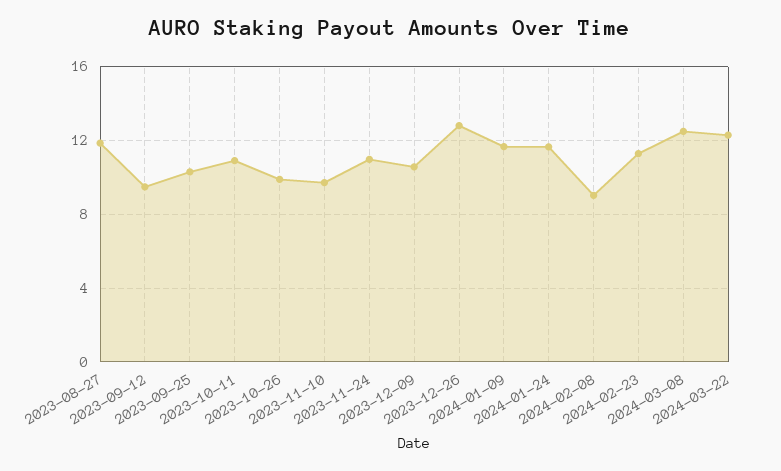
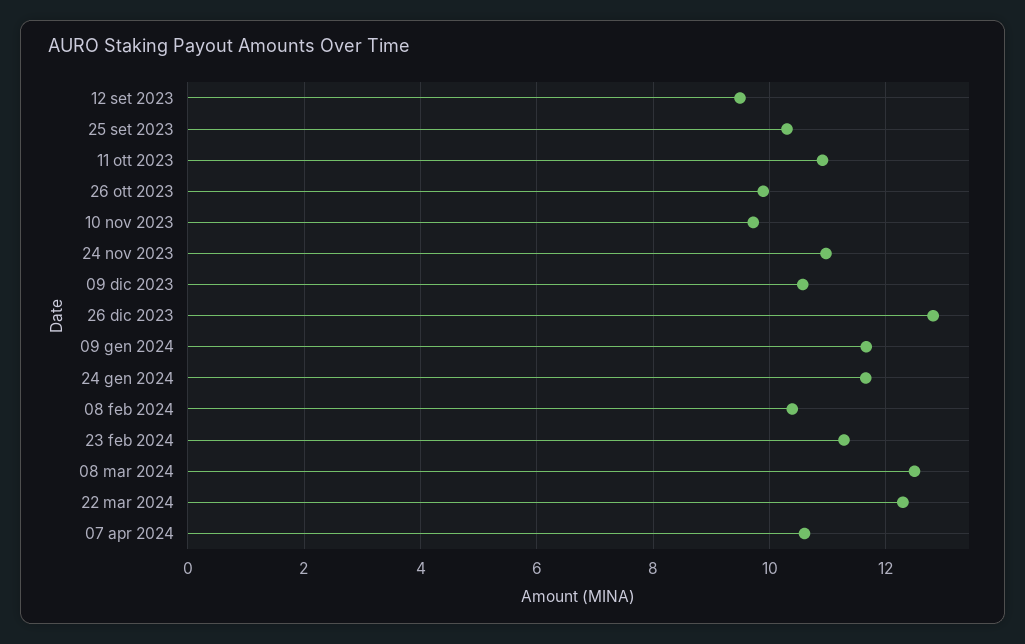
2023-08-27: 12 -> none
2024-02-08: 9 -> 10.4
07 apr 2024: none -> 10.6

